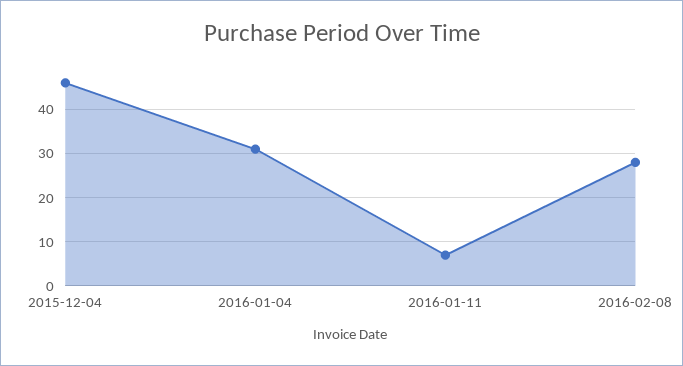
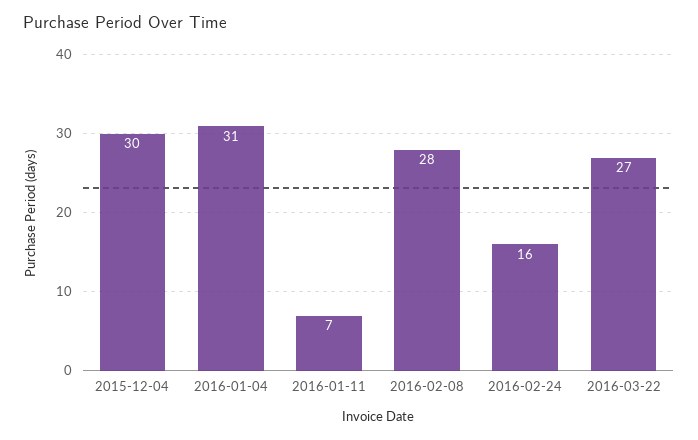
2015-12-04: 45 -> 30
2016-02-24: none -> 16
2016-03-22: none -> 27

